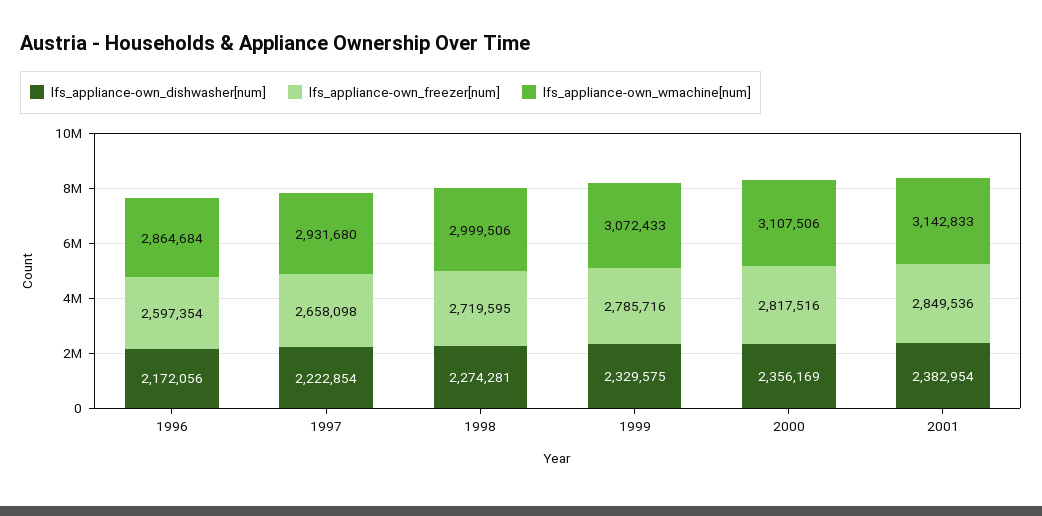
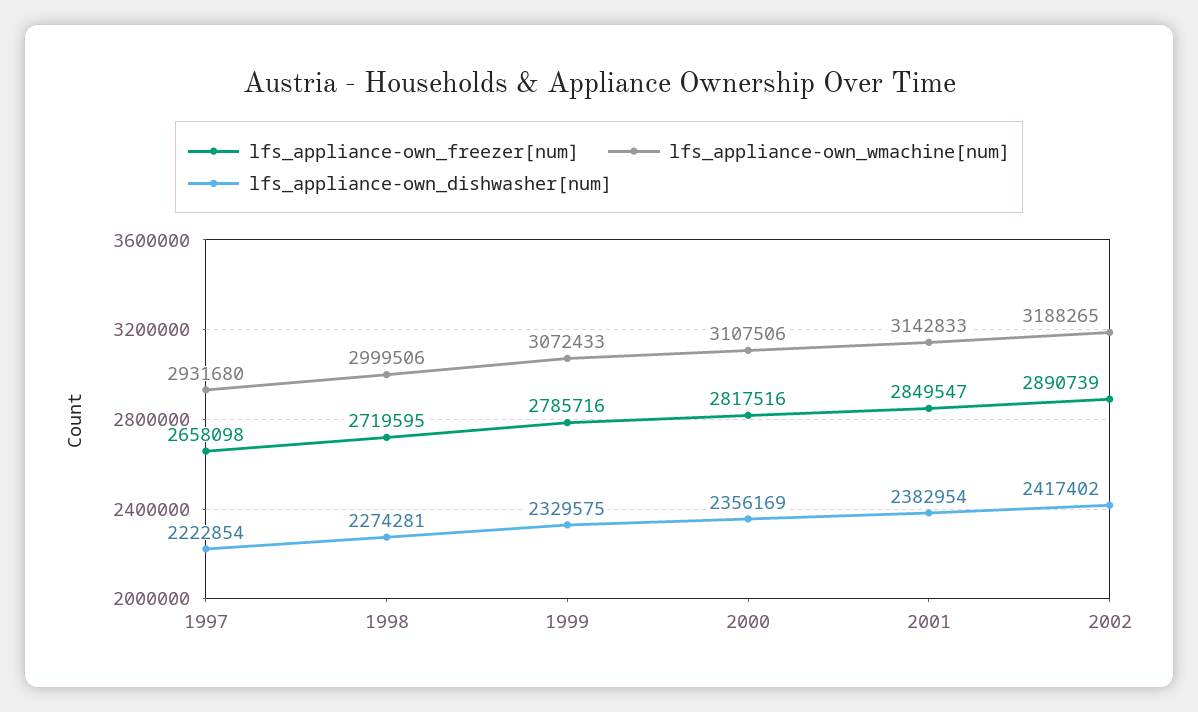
lfs_appliance-own_dishwasher[num], 1996: 2172056 -> none
lfs_appliance-own_freezer[num], 1996: 2597354 -> none
lfs_appliance-own_wmachine[num], 1996: 2864684 -> none
lfs_appliance-own_freezer[num], 2001: 2849536 -> 2849547
lfs_appliance-own_freezer[num], 2002: none -> 2890739
lfs_appliance-own_wmachine[num], 2002: none -> 3188265
lfs_appliance-own_dishwasher[num], 2002: none -> 2417402

